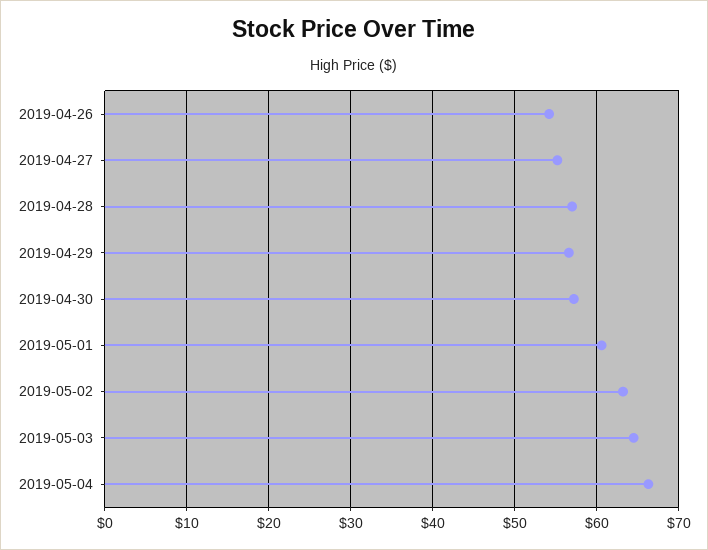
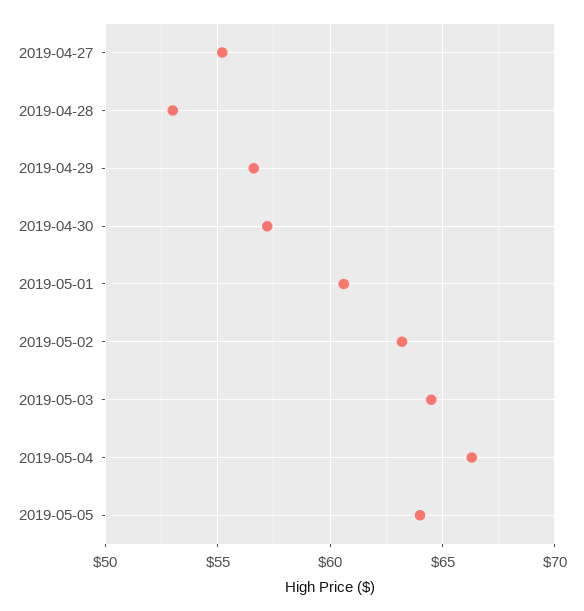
2019-04-26: 54 -> none
2019-04-28: 57 -> 53
2019-05-05: none -> 64

